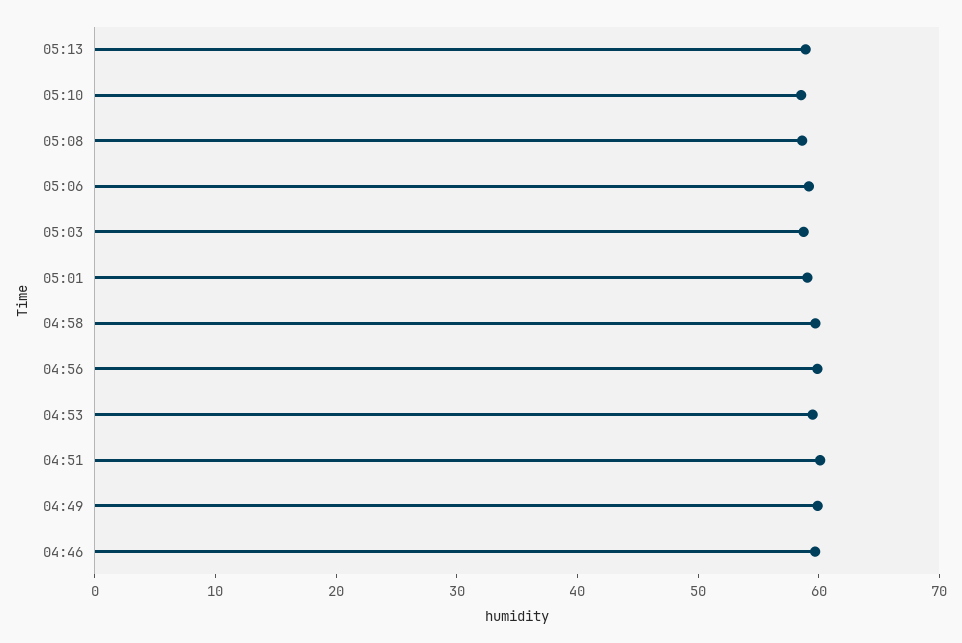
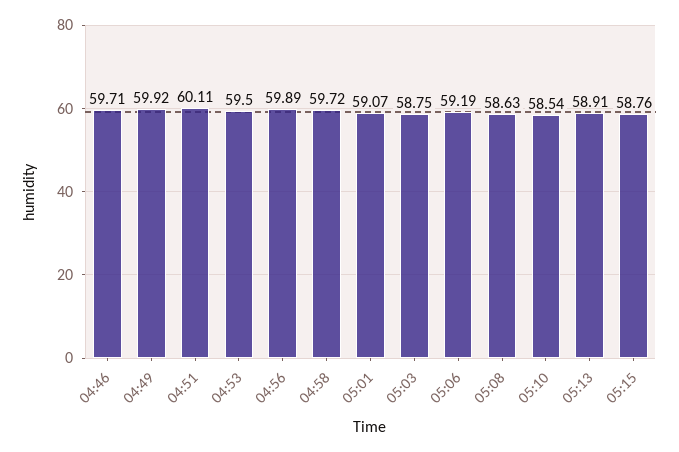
05:15: none -> 58.76

